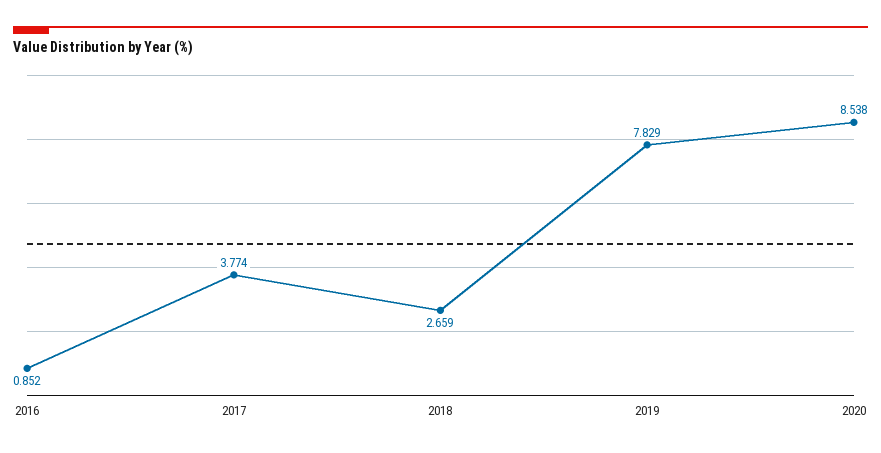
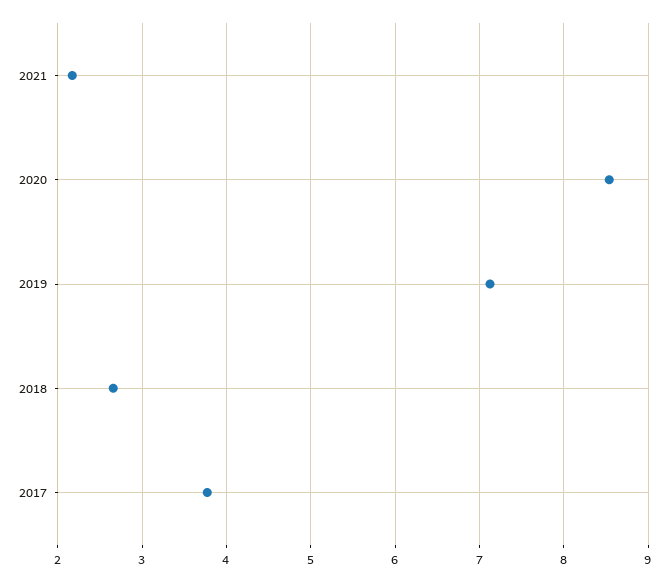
2016: 0.852 -> none
2019: 7.829 -> 7.1
2021: none -> 2.2

